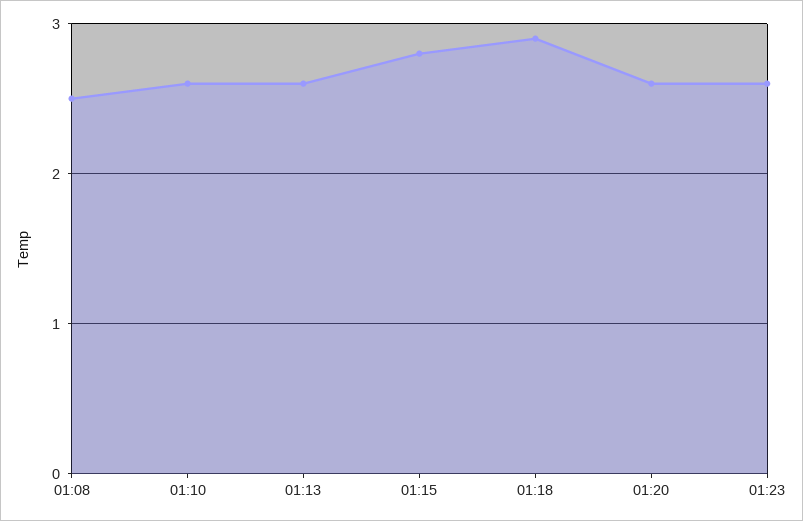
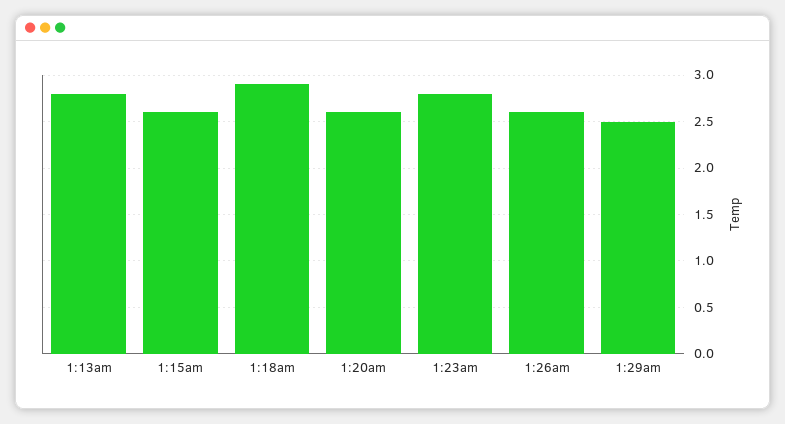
01:08: 2.5 -> none
01:10: 2.6 -> none
01:13: 2.6 -> 2.8
01:15: 2.8 -> 2.6
01:23: 2.6 -> 2.8
1:26am: none -> 2.6
1:29am: none -> 2.5

